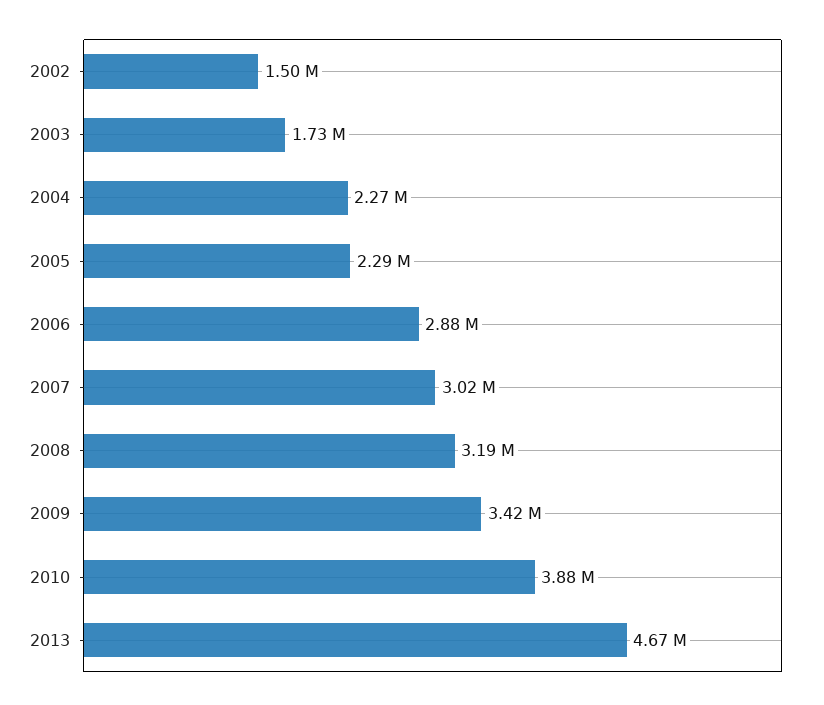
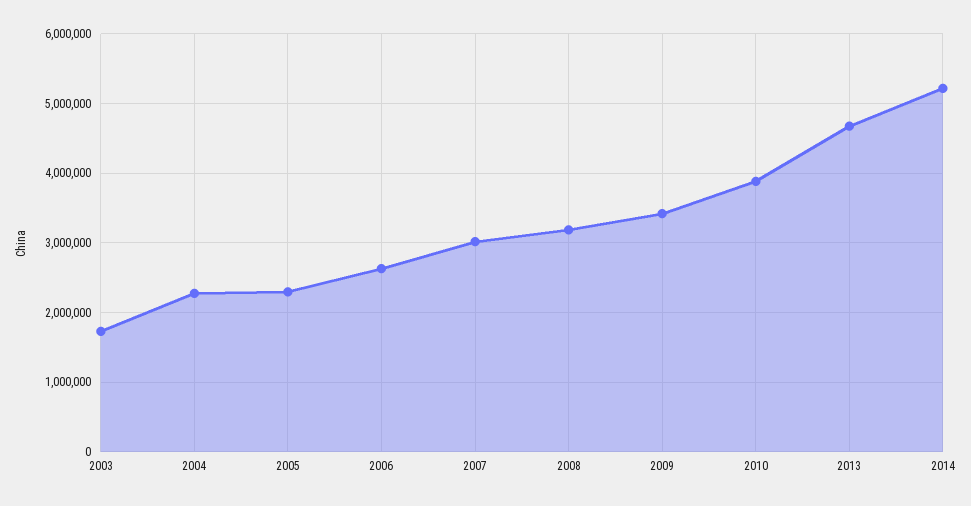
2002: 1500000 -> none
2006: 2880000 -> 2600000
2014: none -> 5200000

